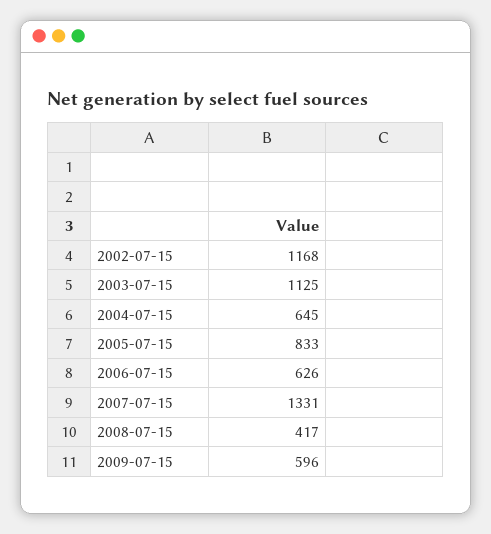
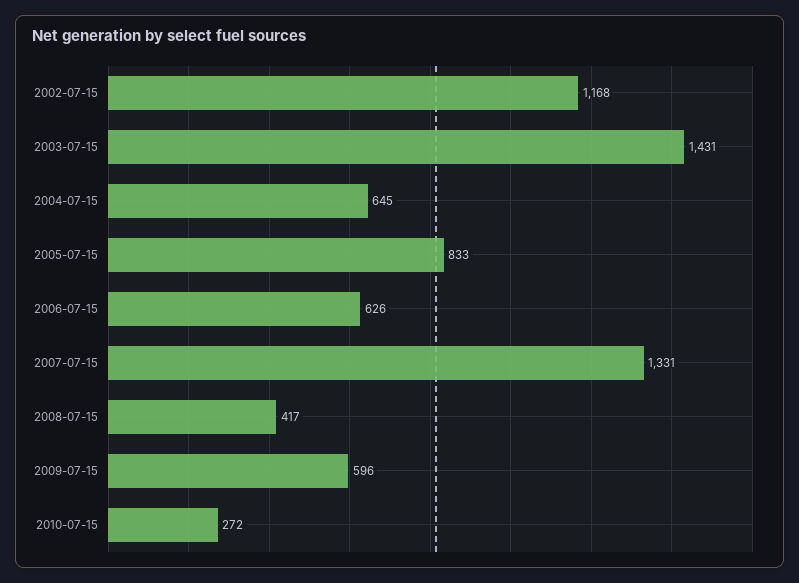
2003-07-15: 1125 -> 1431
2010-07-15: none -> 272

